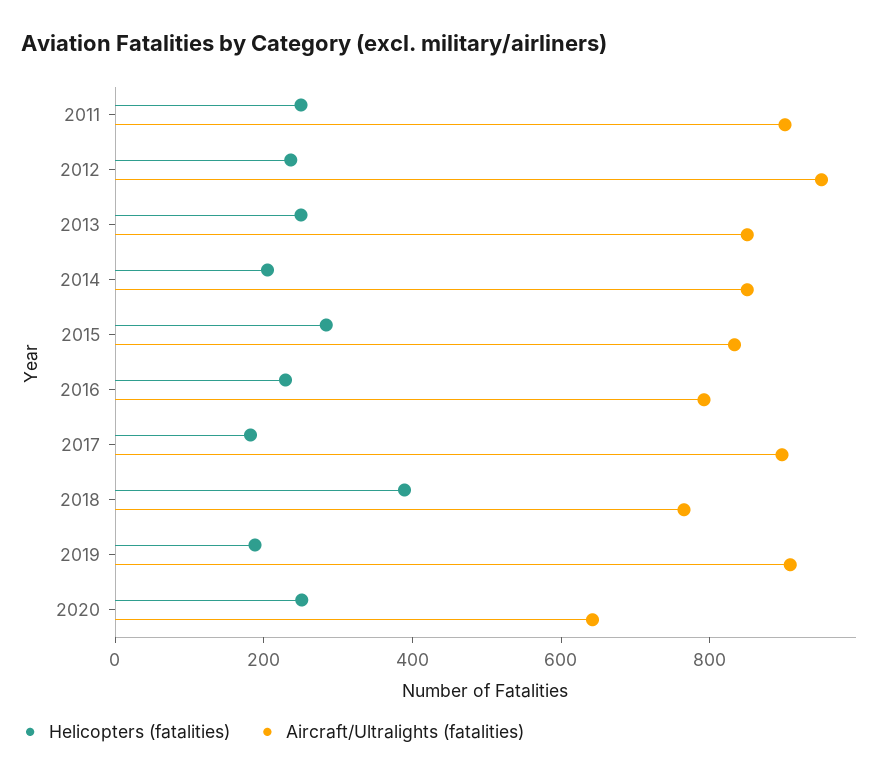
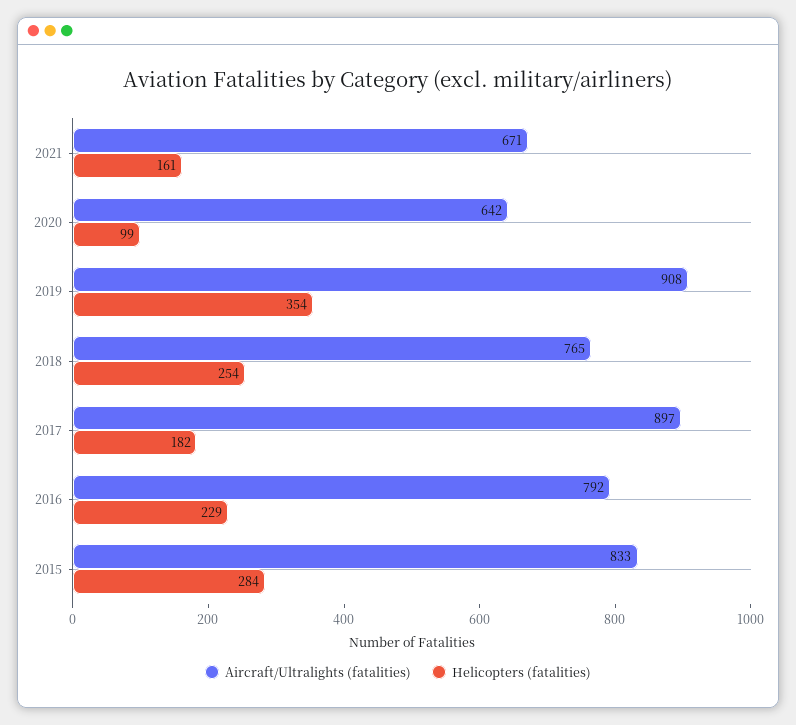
Helicopters (fatalities), 2011: 250 -> none
Aircraft/Ultralights (fatalities), 2011: 900 -> none
Helicopters (fatalities), 2012: 250 -> none
Aircraft/Ultralights (fatalities), 2012: 950 -> none
Helicopters (fatalities), 2013: 250 -> none
Aircraft/Ultralights (fatalities), 2013: 850 -> none
Helicopters (fatalities), 2014: 200 -> none
Aircraft/Ultralights (fatalities), 2014: 850 -> none
Helicopters (fatalities), 2018: 400 -> 254
Helicopters (fatalities), 2019: 200 -> 354
Helicopters (fatalities), 2020: 250 -> 99
Aircraft/Ultralights (fatalities), 2021: none -> 671
Helicopters (fatalities), 2021: none -> 161

